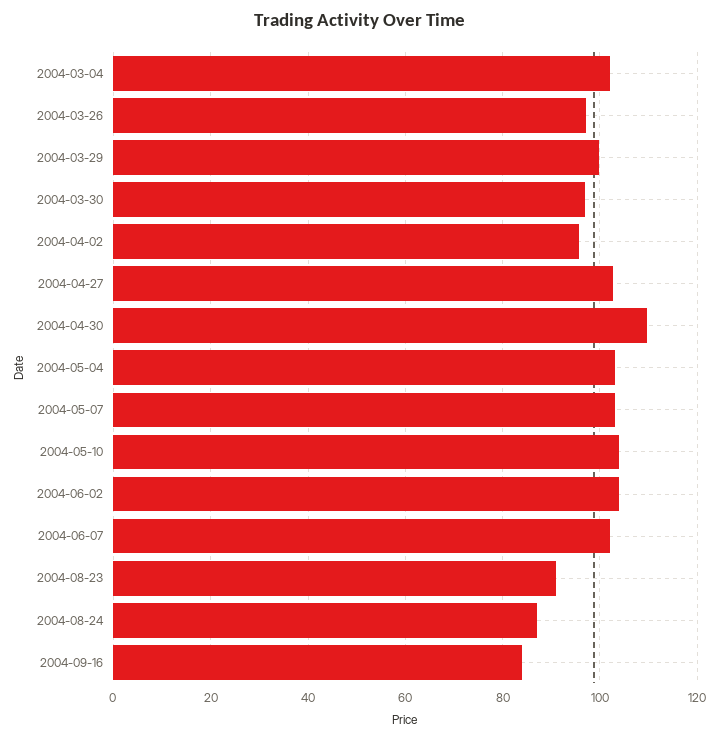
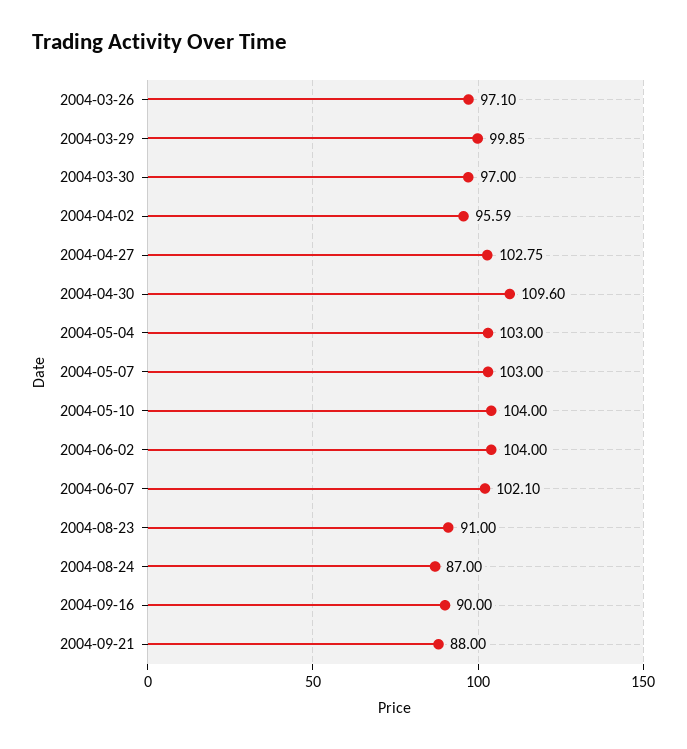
2004-03-04: 102 -> none
2004-09-16: 84 -> 90
2004-09-21: none -> 88

